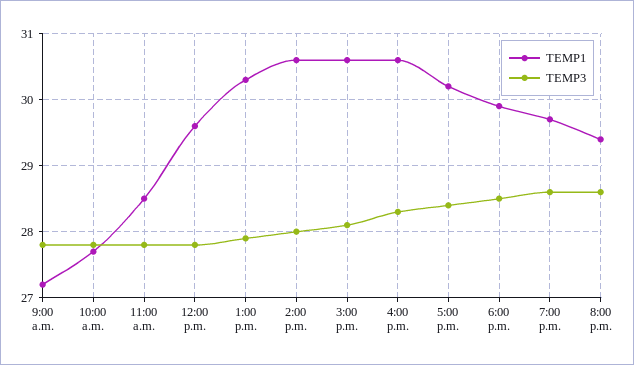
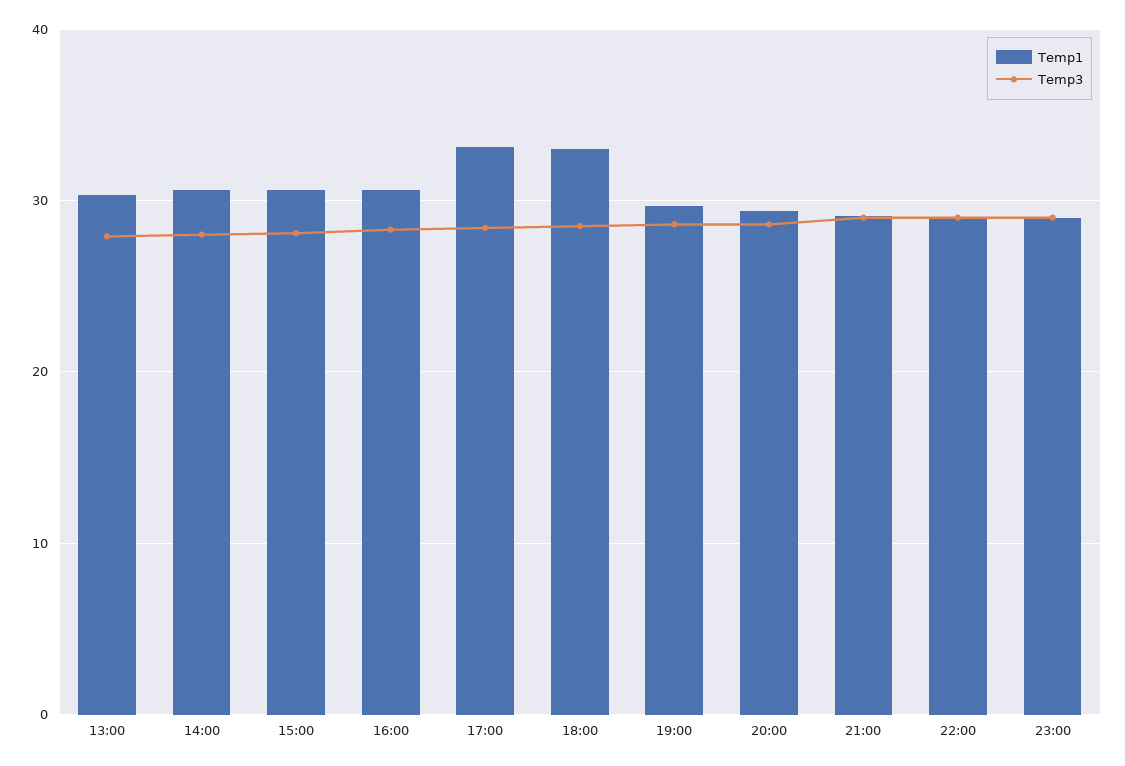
TEMP1, 9:00 a.m.: 27.2 -> none
TEMP3, 9:00 a.m.: 27.8 -> none
TEMP1, 10:00 a.m.: 27.7 -> none
TEMP3, 10:00 a.m.: 27.8 -> none
TEMP1, 11:00 a.m.: 28.5 -> none
TEMP3, 11:00 a.m.: 27.8 -> none
TEMP1, 12:00 p.m.: 29.6 -> none
TEMP3, 12:00 p.m.: 27.8 -> none
TEMP1, 5:00 p.m.: 30.2 -> 33
TEMP1, 6:00 p.m.: 29.9 -> 33
TEMP1, 21:00: none -> 29
TEMP3, 21:00: none -> 29
TEMP1, 22:00: none -> 29
TEMP3, 22:00: none -> 29
TEMP1, 23:00: none -> 29
TEMP3, 23:00: none -> 29

